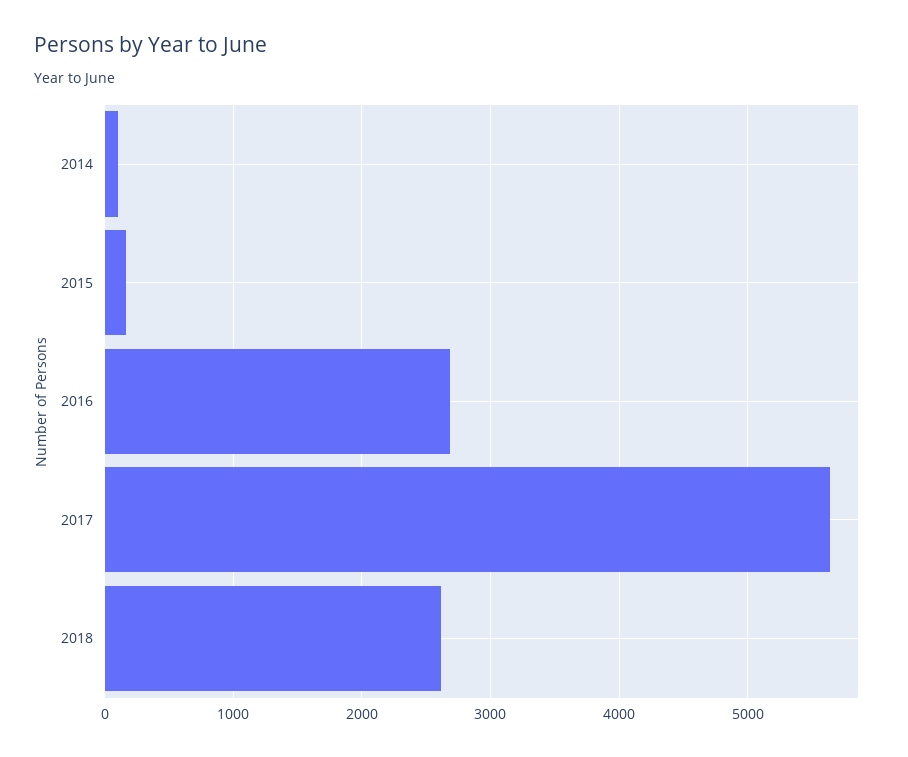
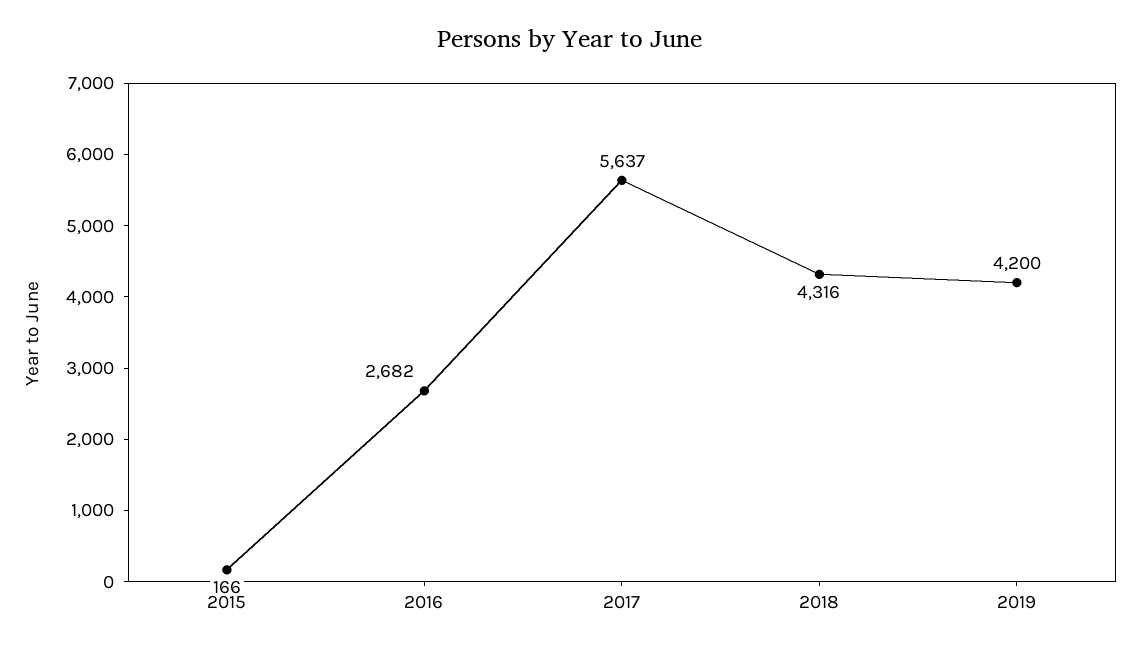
2014: 100 -> none
2018: 2600 -> 4316
2019: none -> 4200

